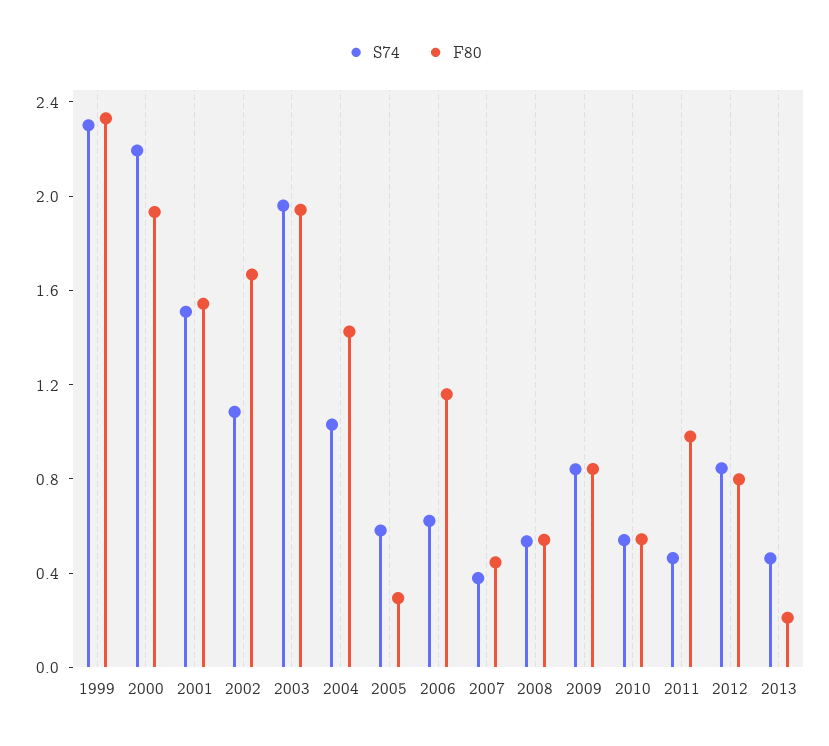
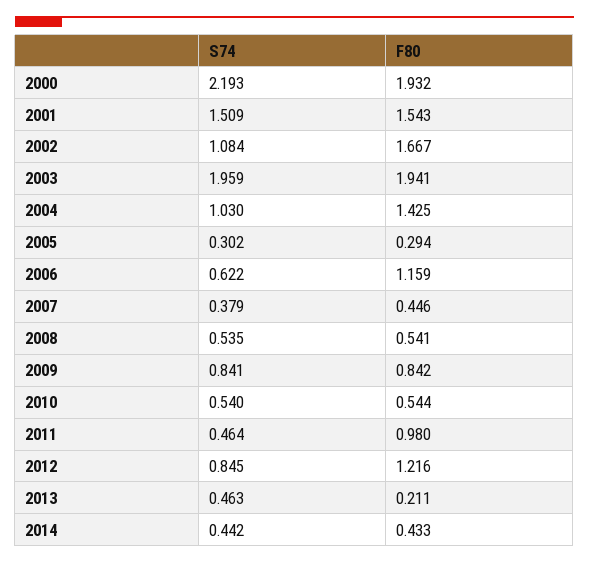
S74, 1999: 2.3 -> none
F80, 1999: 2.3 -> none
S74, 2005: 0.6 -> 0.302
F80, 2012: 0.8 -> 1.216
S74, 2014: none -> 0.442
F80, 2014: none -> 0.433

